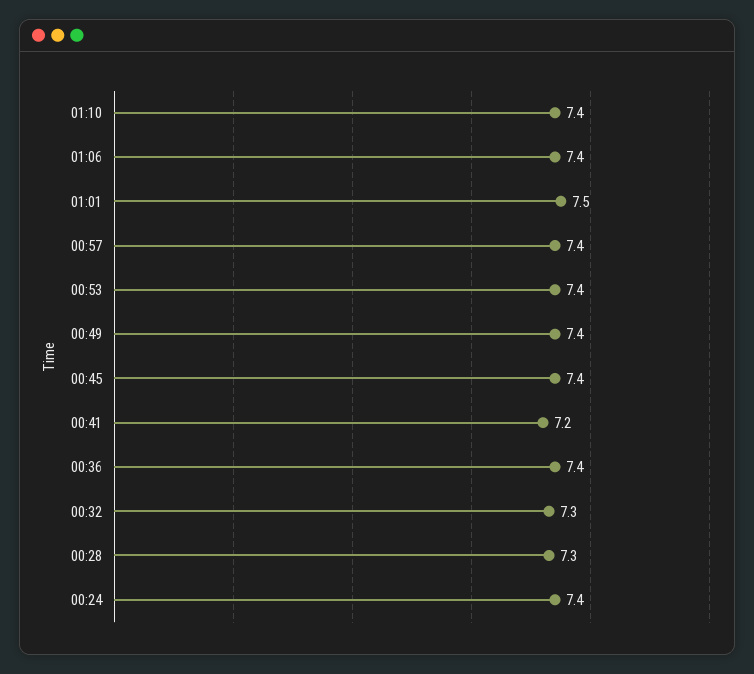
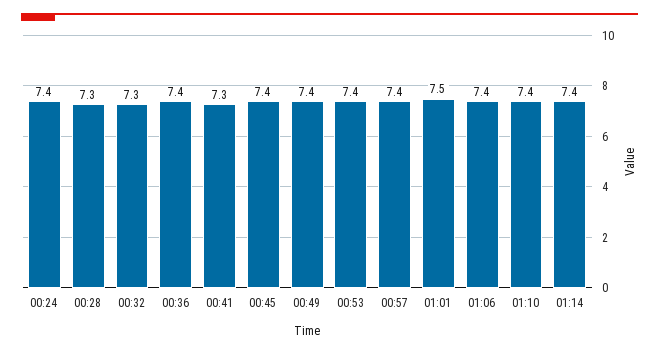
00:41: 7.2 -> 7.3
01:14: none -> 7.4

